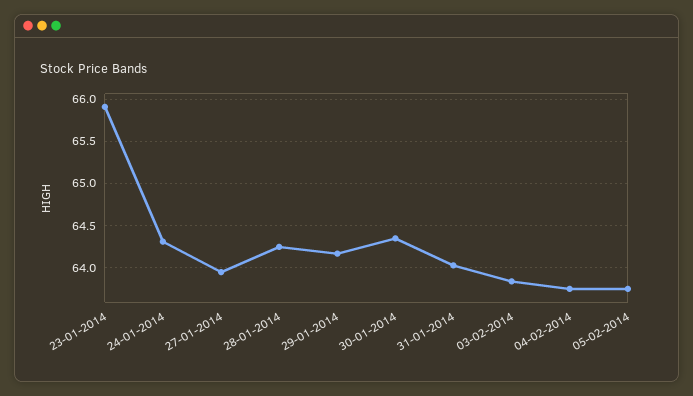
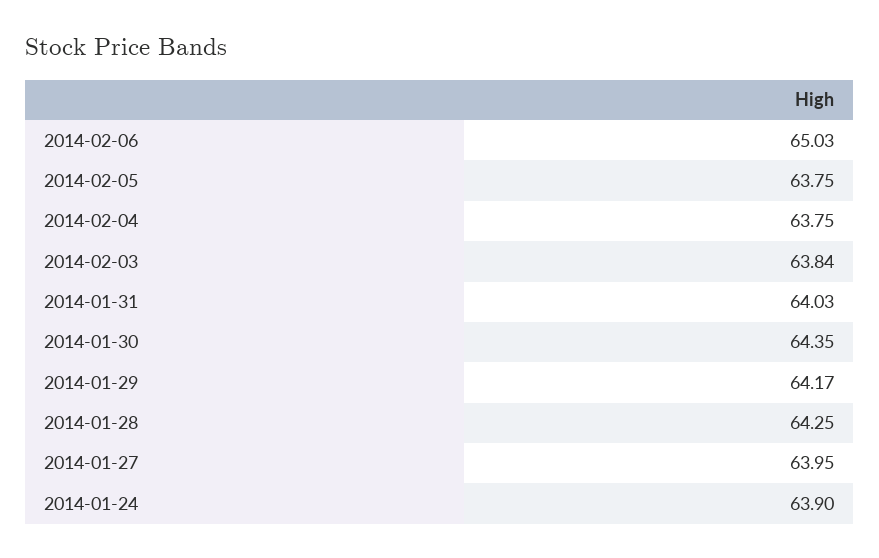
23-01-2014: 65.9 -> none
24-01-2014: 64.3 -> 63.9
2014-02-06: none -> 65.03

